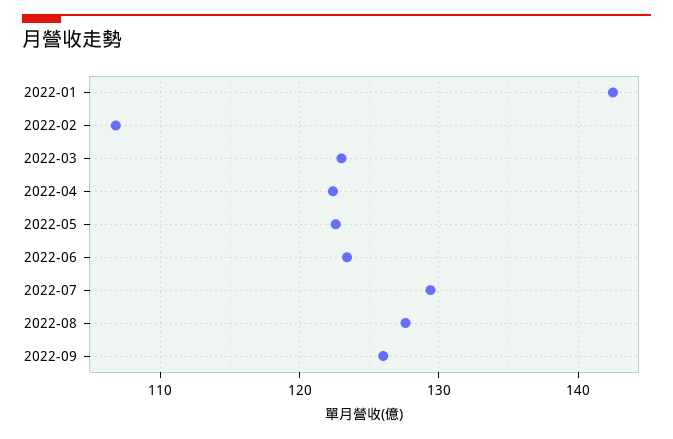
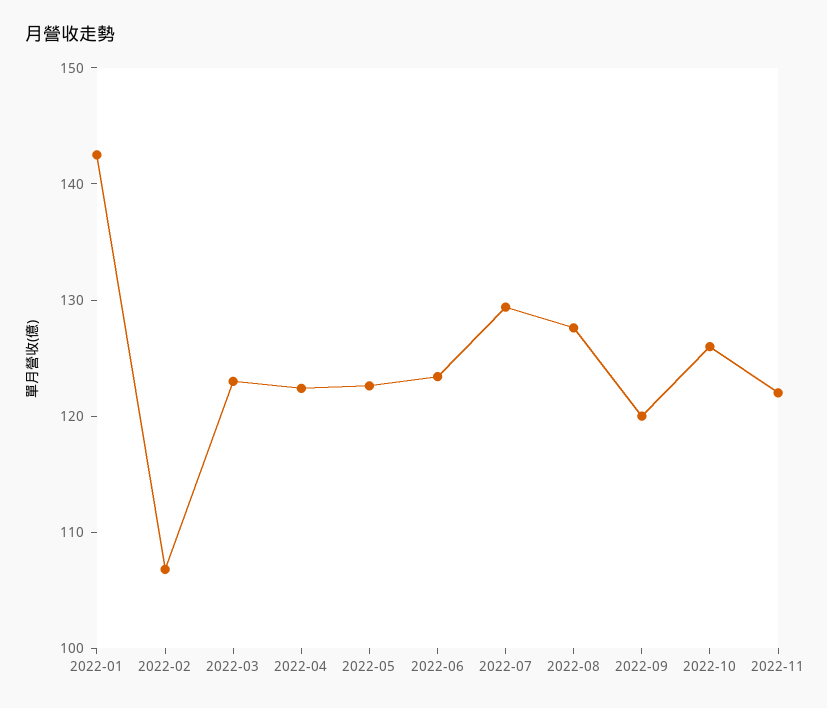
2022-09: 126 -> 120
2022-10: none -> 126
2022-11: none -> 122

